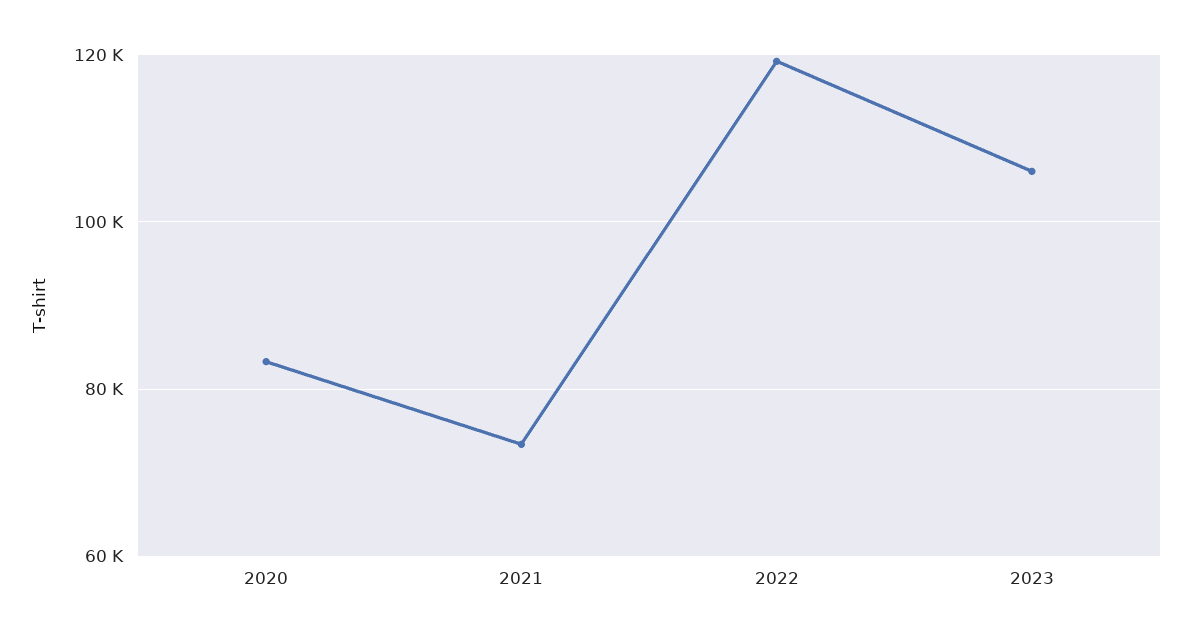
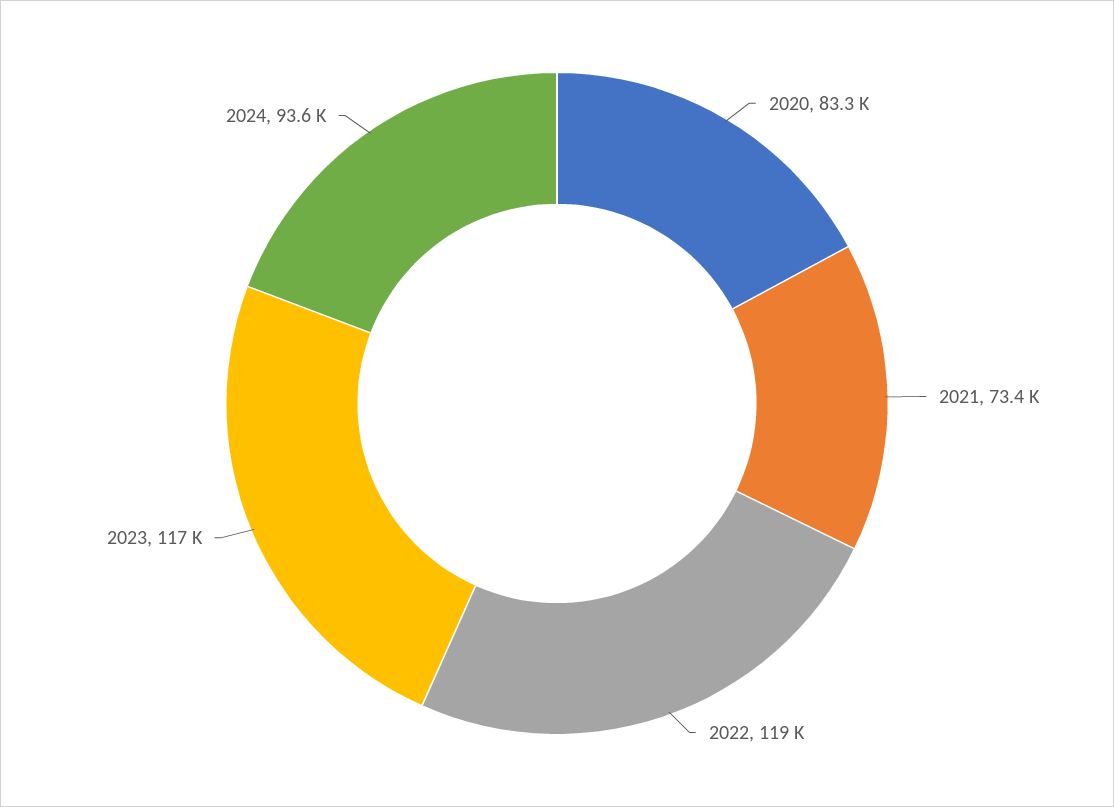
2023: 106000 -> 117000
2024: none -> 93600

